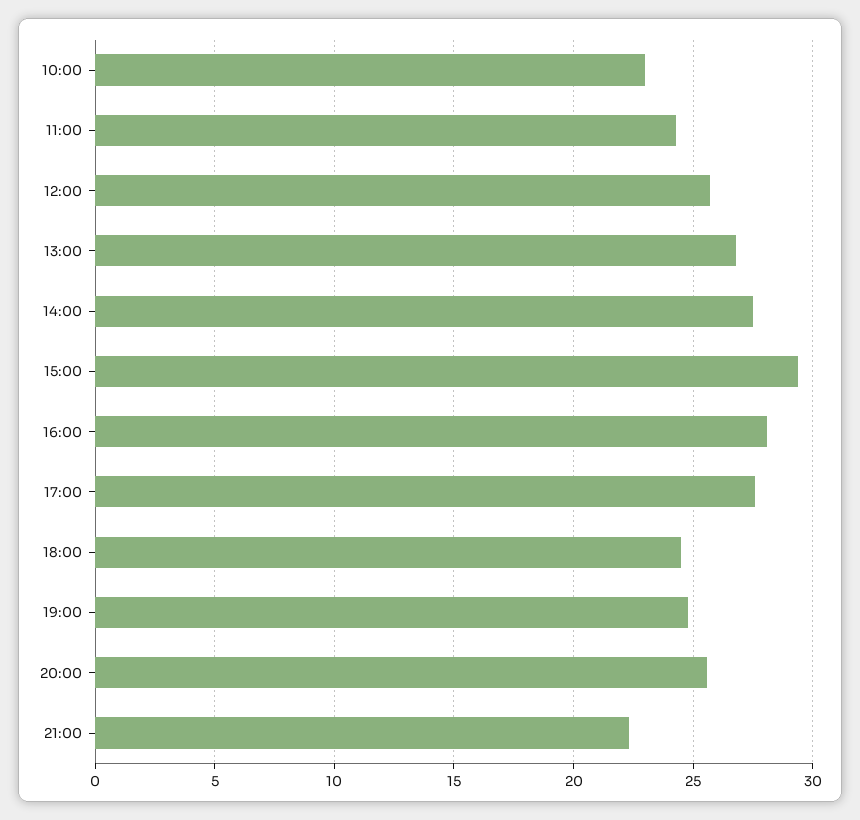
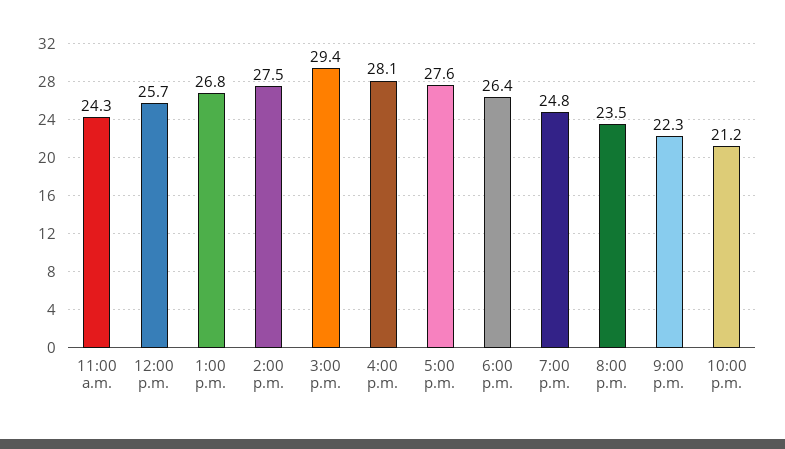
10:00: 23 -> none
18:00: 24.5 -> 26.4
20:00: 25.5 -> 23.5
10:00 p.m.: none -> 21.2

